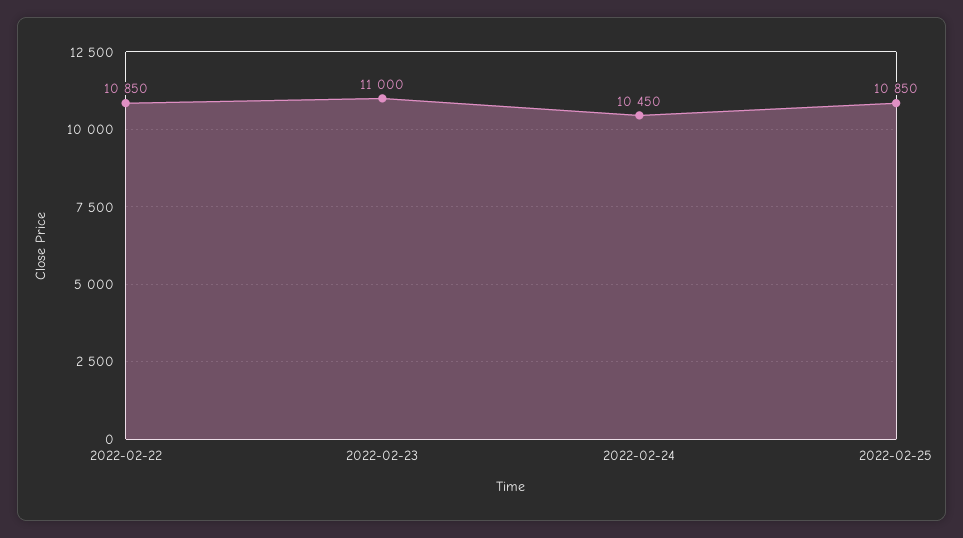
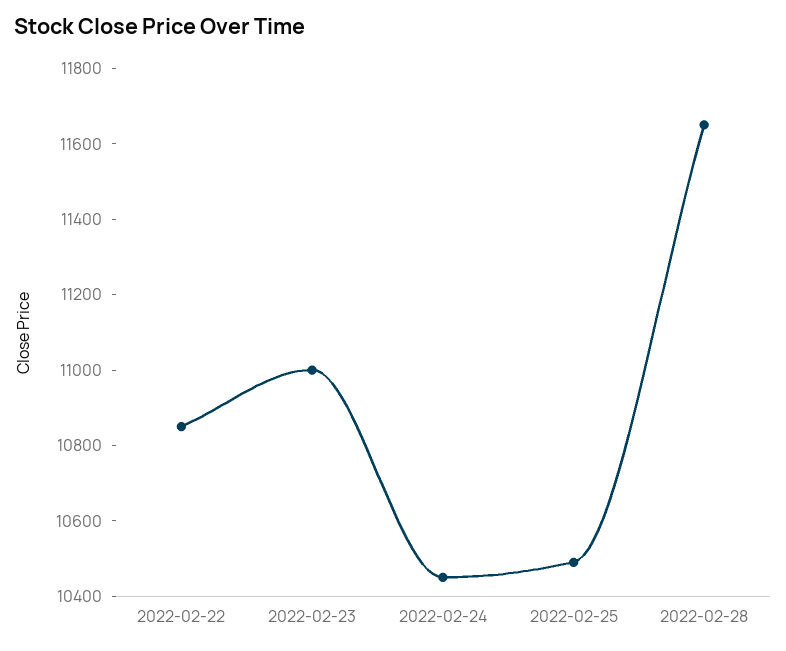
2022-02-25: 10850 -> 10500
2022-02-28: none -> 11650

